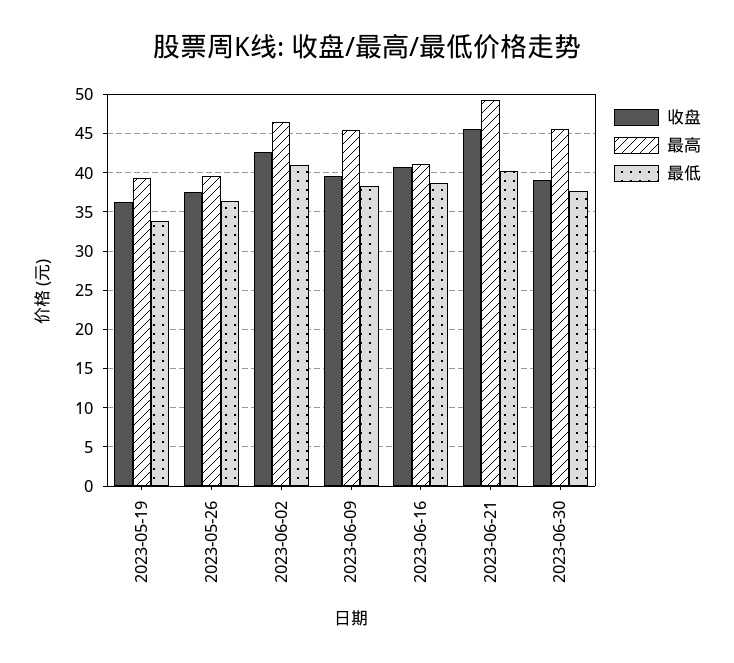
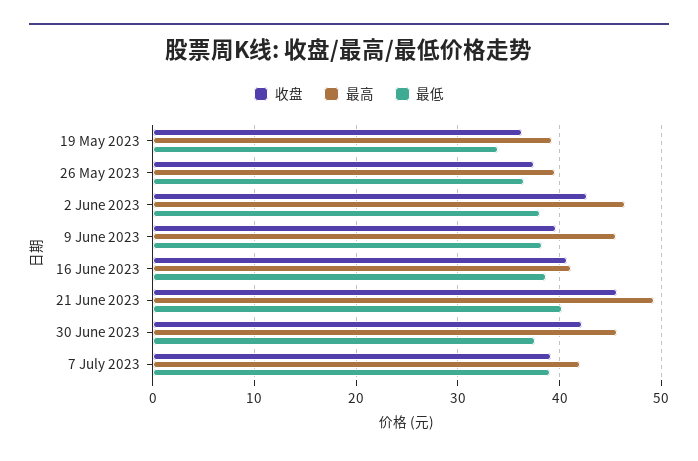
最低, 2023-06-02: 41 -> 38
收盘, 2023-06-30: 39 -> 42
收盘, 7 July 2023: none -> 39
最高, 7 July 2023: none -> 42
最低, 7 July 2023: none -> 39

